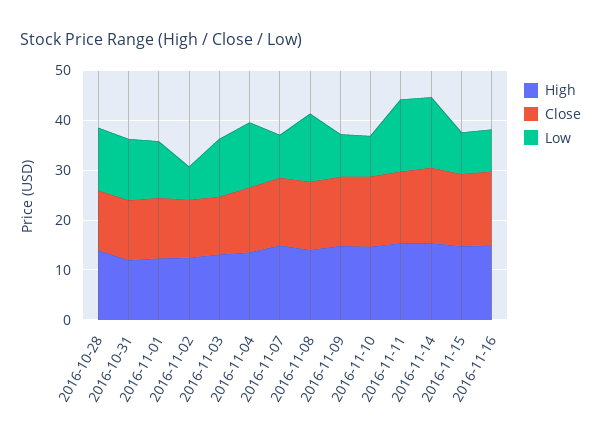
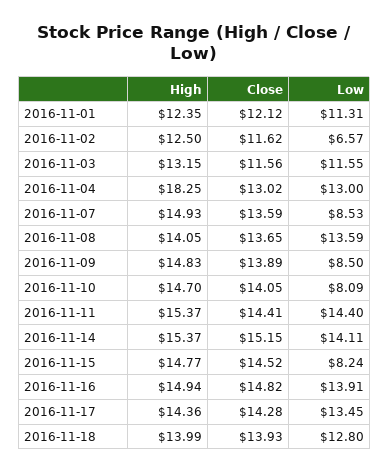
High, 2016-10-28: 14 -> none
Close, 2016-10-28: 12 -> none
Low, 2016-10-28: 12 -> none
High, 2016-10-31: 12 -> none
Close, 2016-10-31: 12 -> none
Low, 2016-10-31: 12 -> none
High, 2016-11-04: 14 -> 18.25
Low, 2016-11-16: 8 -> 13.91
High, 2016-11-17: none -> 14.36
Close, 2016-11-17: none -> 14.28
Low, 2016-11-17: none -> 13.45
High, 2016-11-18: none -> 13.99
Close, 2016-11-18: none -> 13.93
Low, 2016-11-18: none -> 12.8

